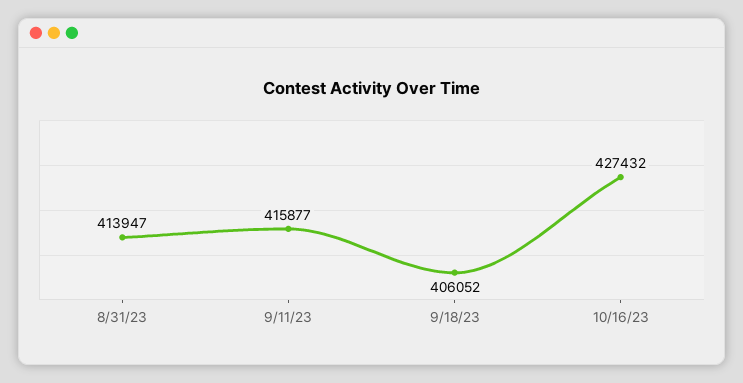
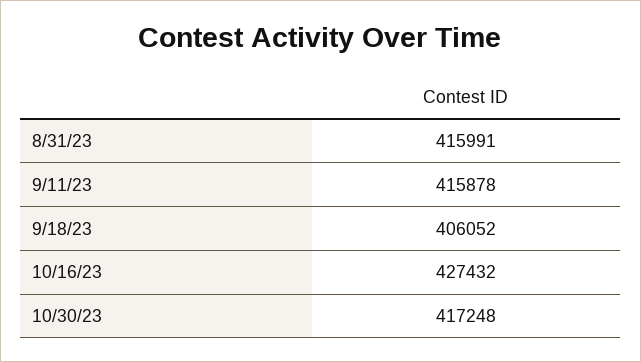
8/31/23: 413947 -> 415991
9/11/23: 415877 -> 415878
10/30/23: none -> 417248

